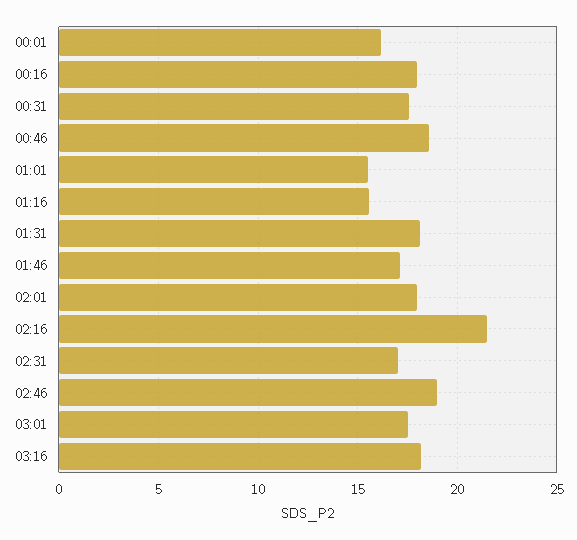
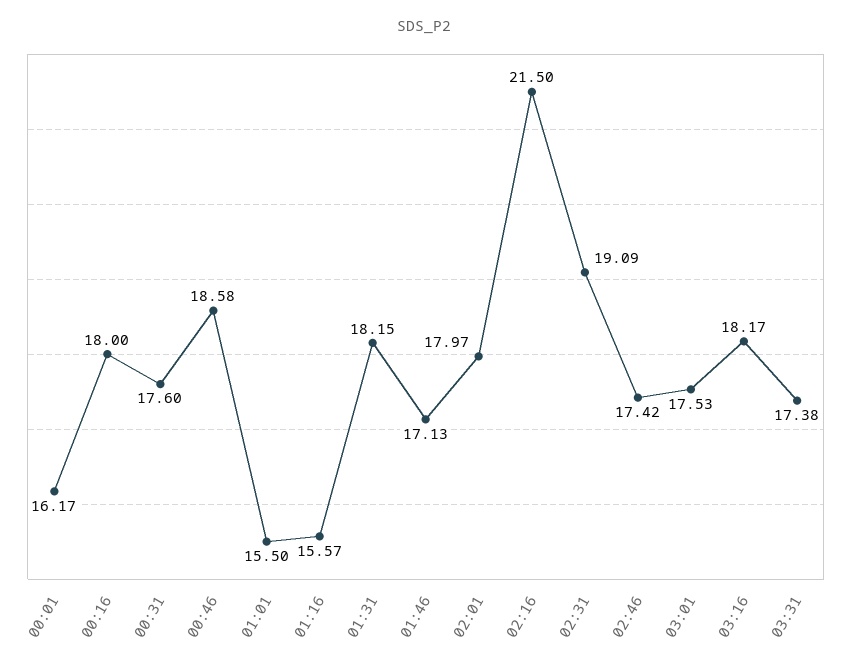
02:31: 17 -> 19.09
02:46: 19 -> 17.42
03:31: none -> 17.38

